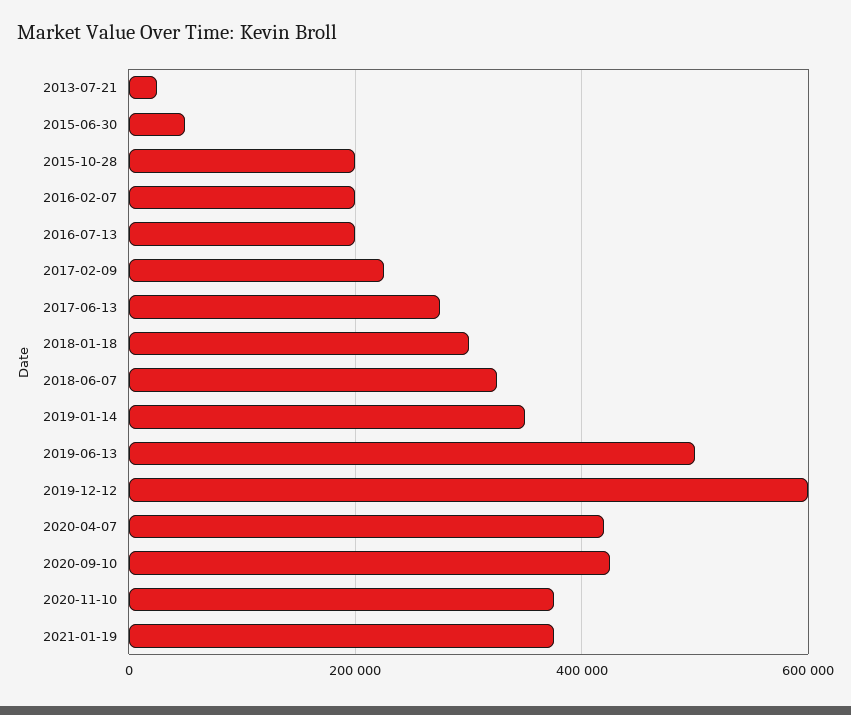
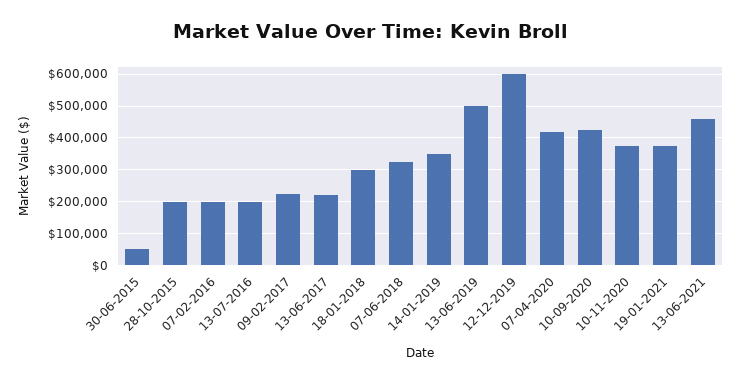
2013-07-21: 20000 -> none
2017-06-13: 280000 -> 220000
13-06-2021: none -> 460000

